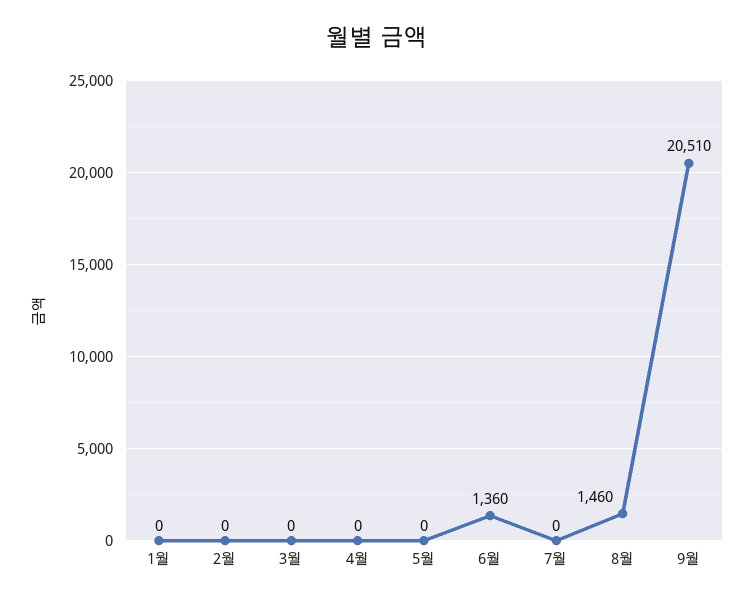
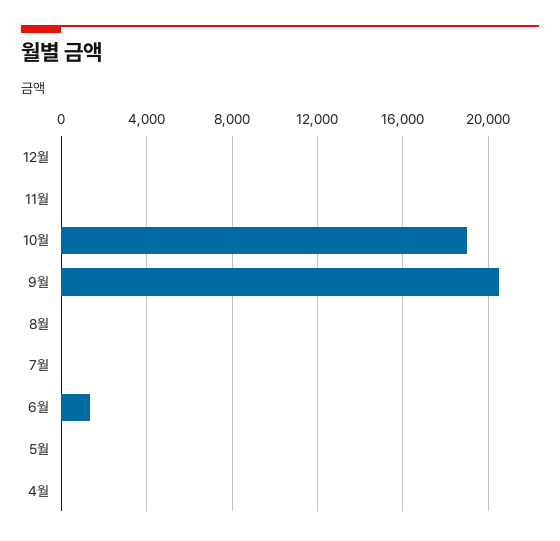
1월: 0 -> none
2월: 0 -> none
3월: 0 -> none
8월: 1460 -> 0
12월: none -> 0
11월: none -> 0
10월: none -> 19000

